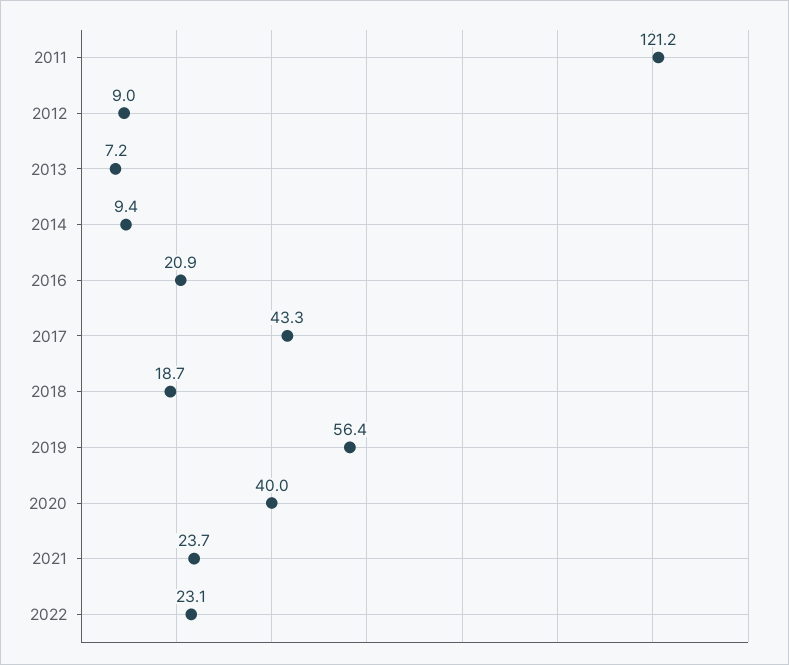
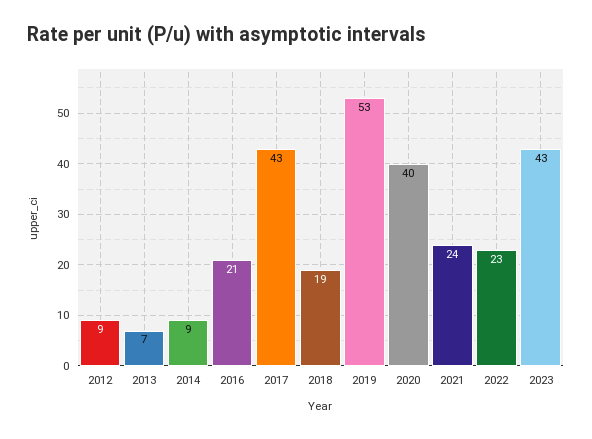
2011: 121.2 -> none
2019: 56.4 -> 53
2023: none -> 43

